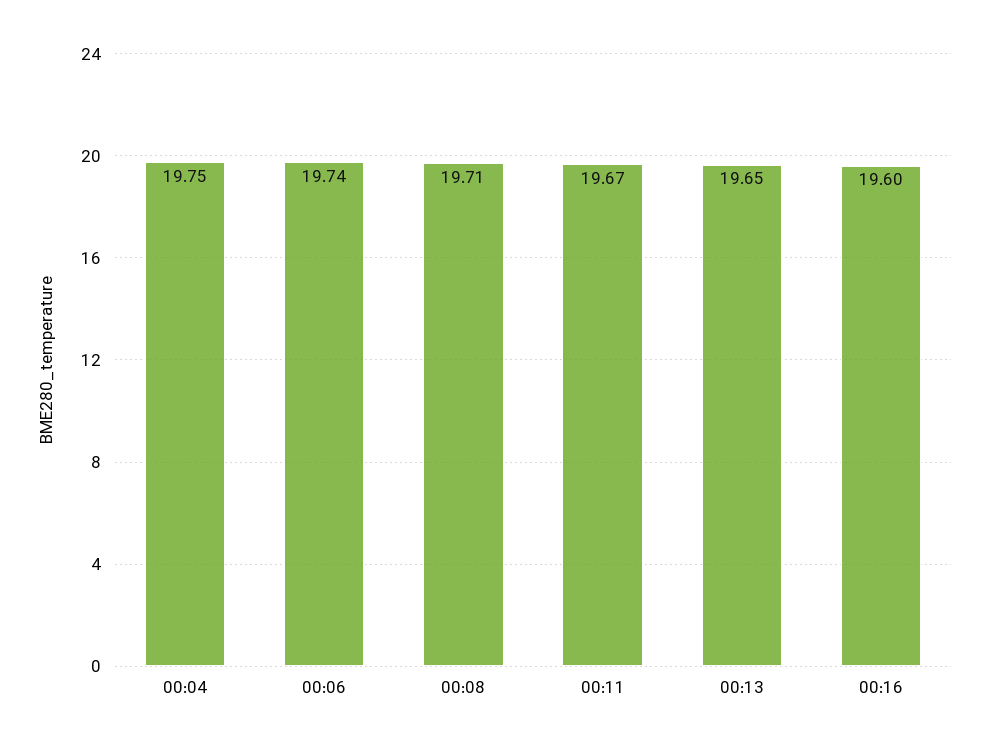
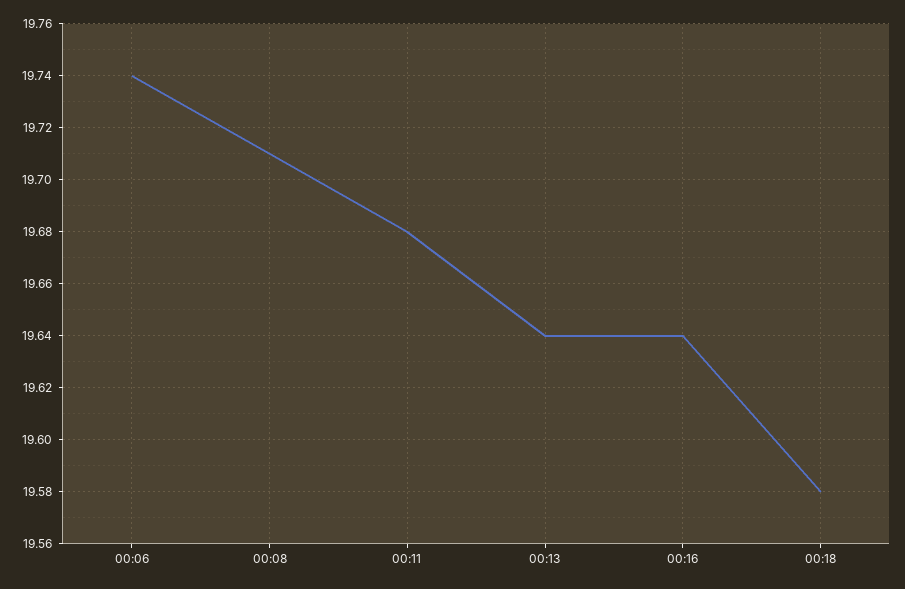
00:04: 19.75 -> none
00:11: 19.67 -> 19.68
00:13: 19.65 -> 19.64
00:16: 19.6 -> 19.64
00:18: none -> 19.58

